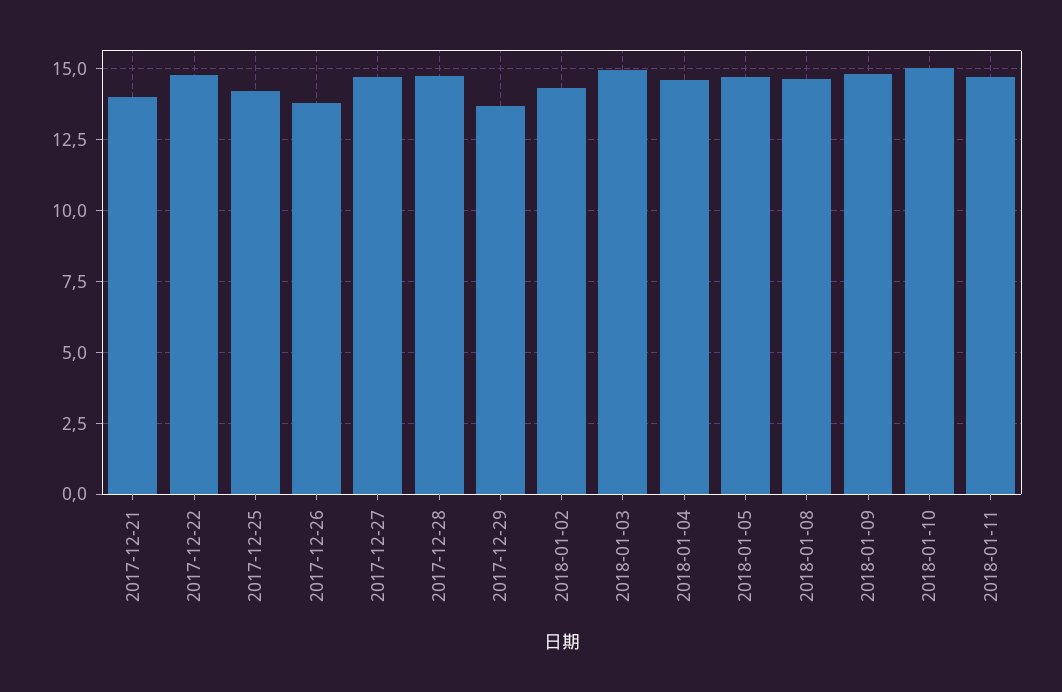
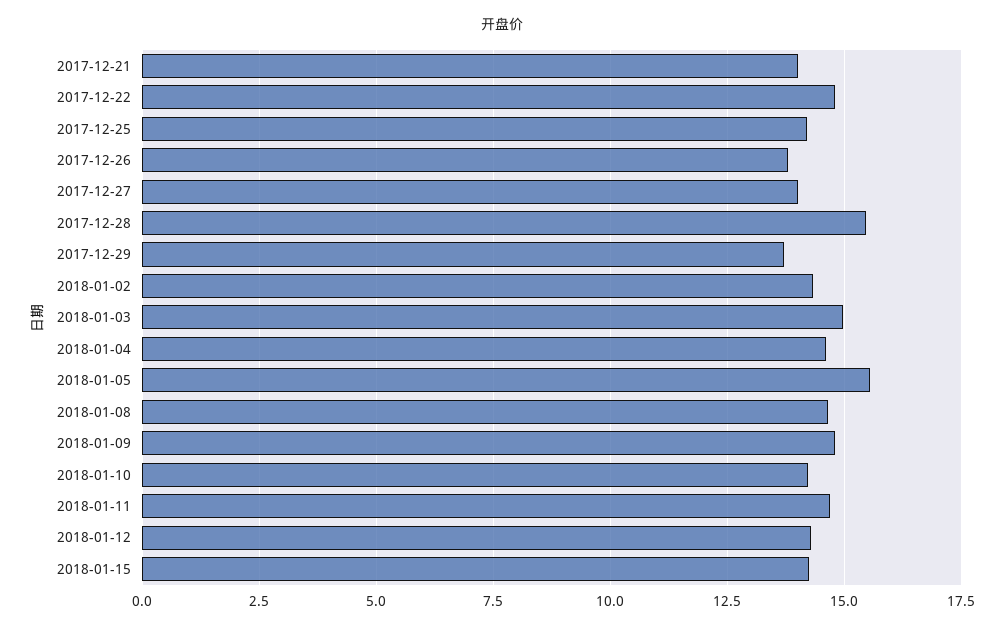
2017-12-27: 14.75 -> 14
2017-12-28: 14.75 -> 15.5
2018-01-05: 14.75 -> 15.5
2018-01-10: 15 -> 14.25
2018-01-12: none -> 14.25
2018-01-15: none -> 14.25

